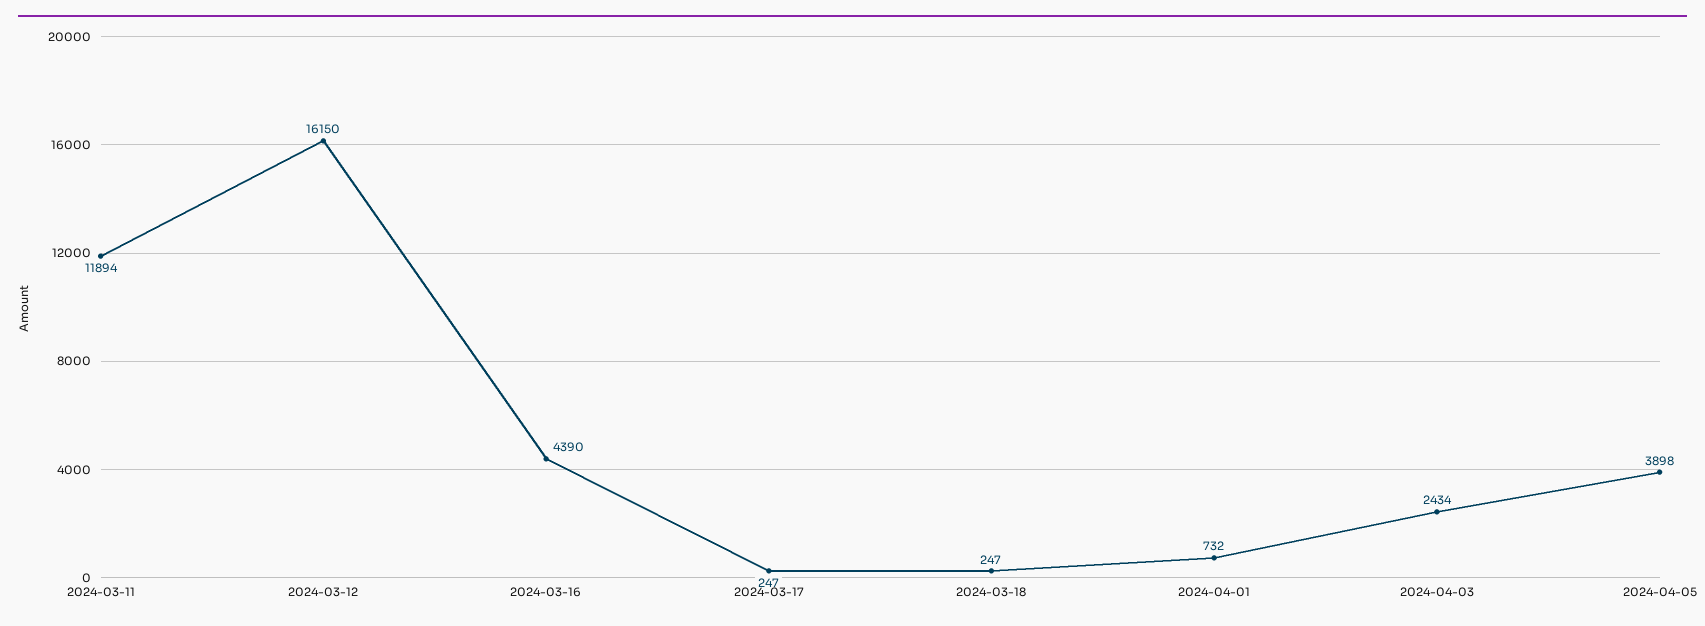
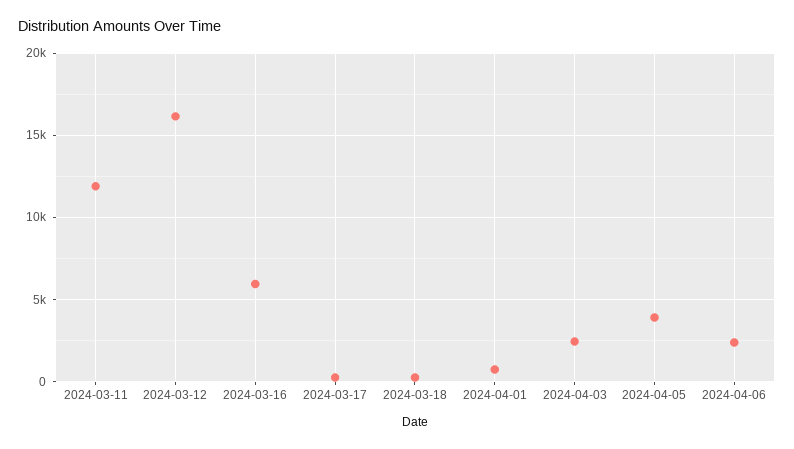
2024-03-16: 4390 -> 6000
2024-04-06: none -> 2500

